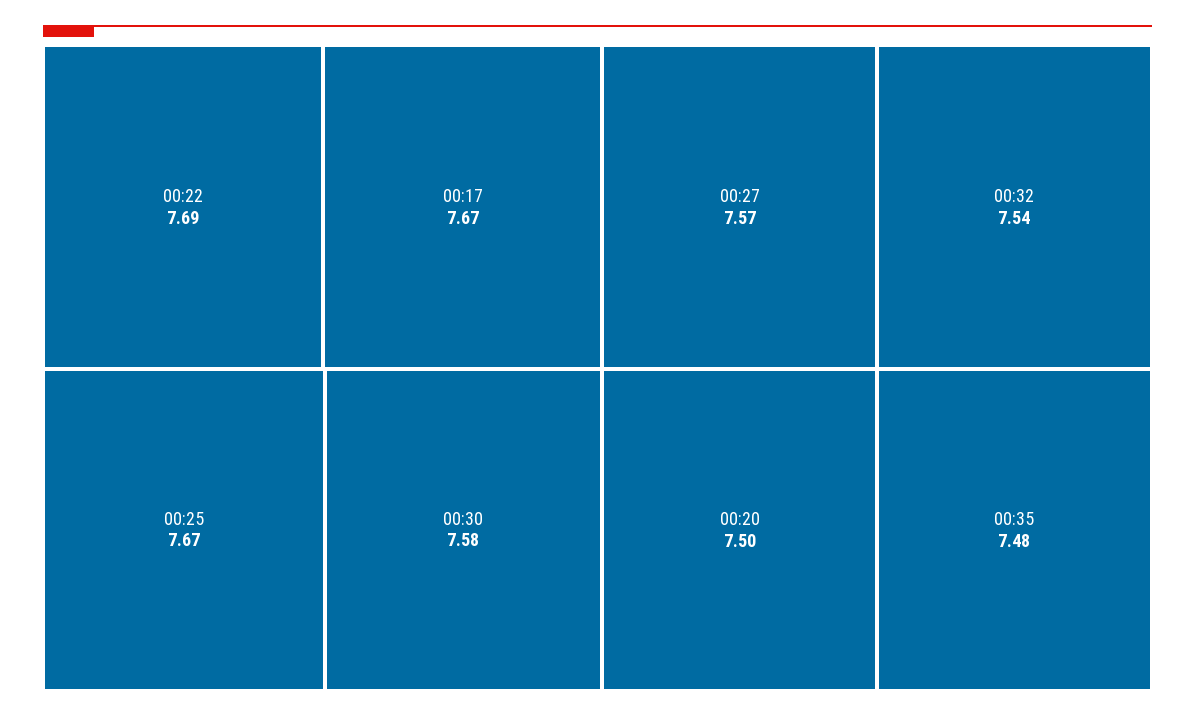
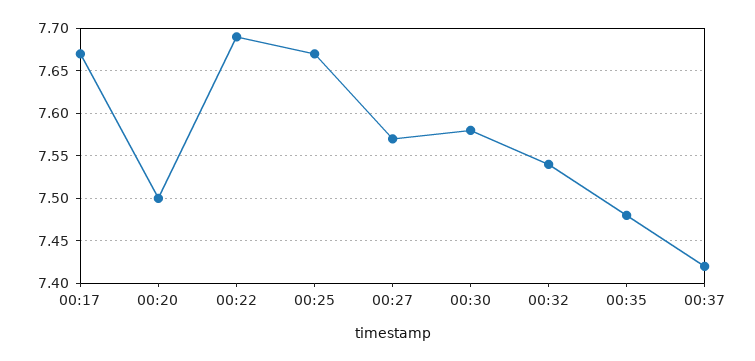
00:37: none -> 7.42

